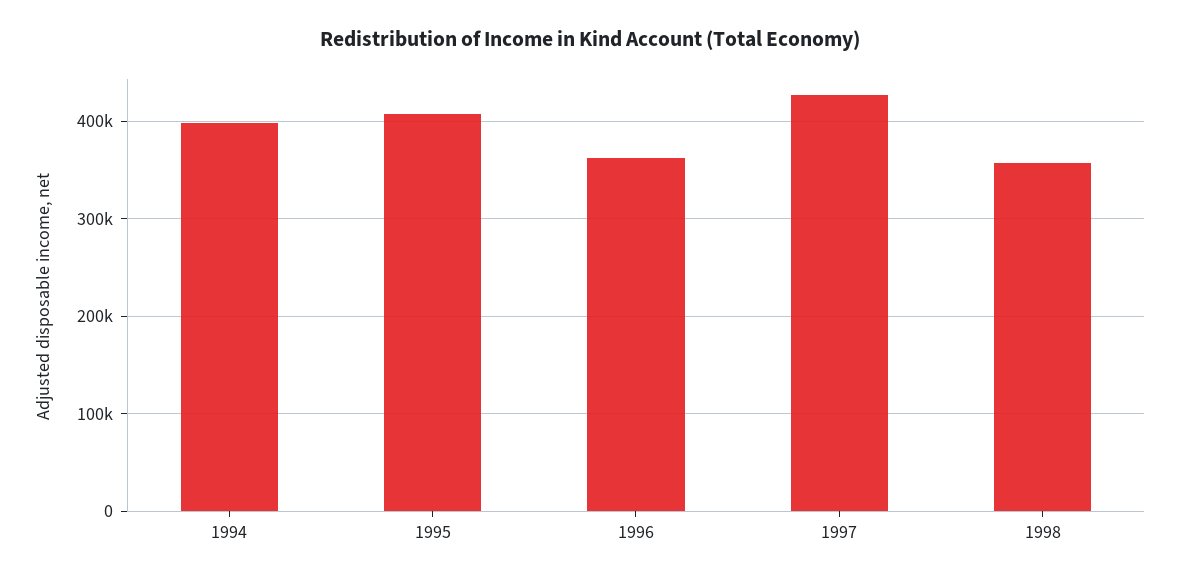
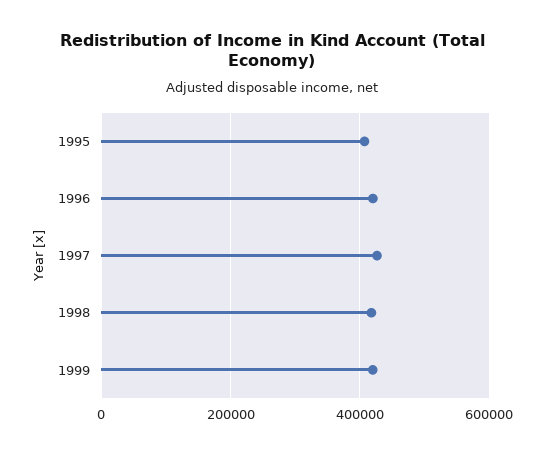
1994: 400000 -> none
1996: 360000 -> 420000
1998: 360000 -> 420000
1999: none -> 420000

